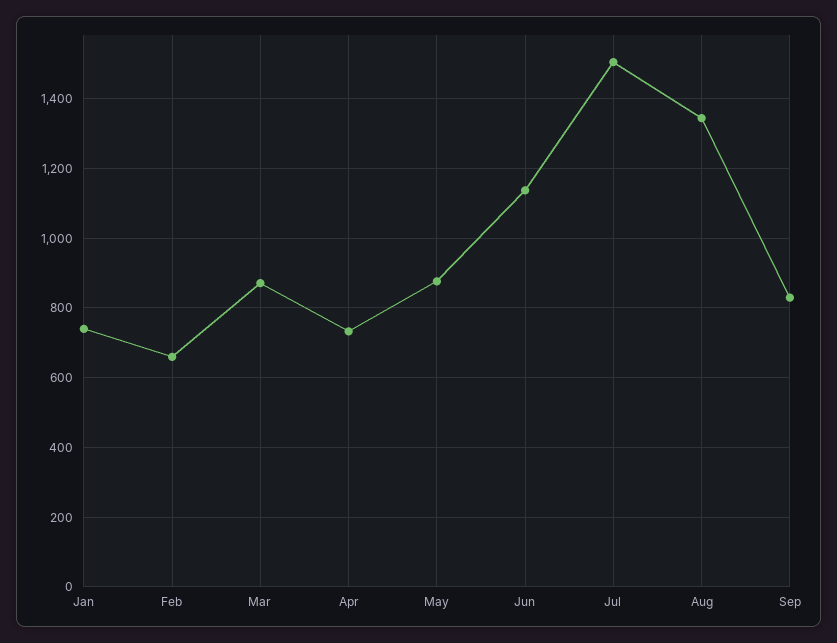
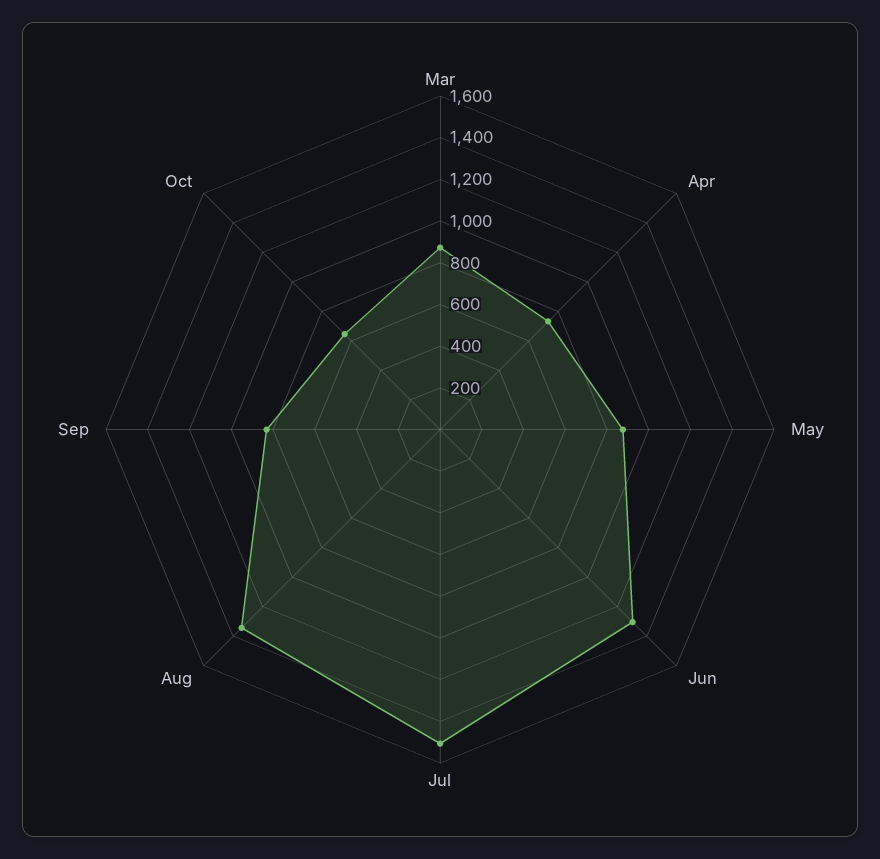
Jan: 740 -> none
Feb: 660 -> none
Jun: 1140 -> 1300
Oct: none -> 650

